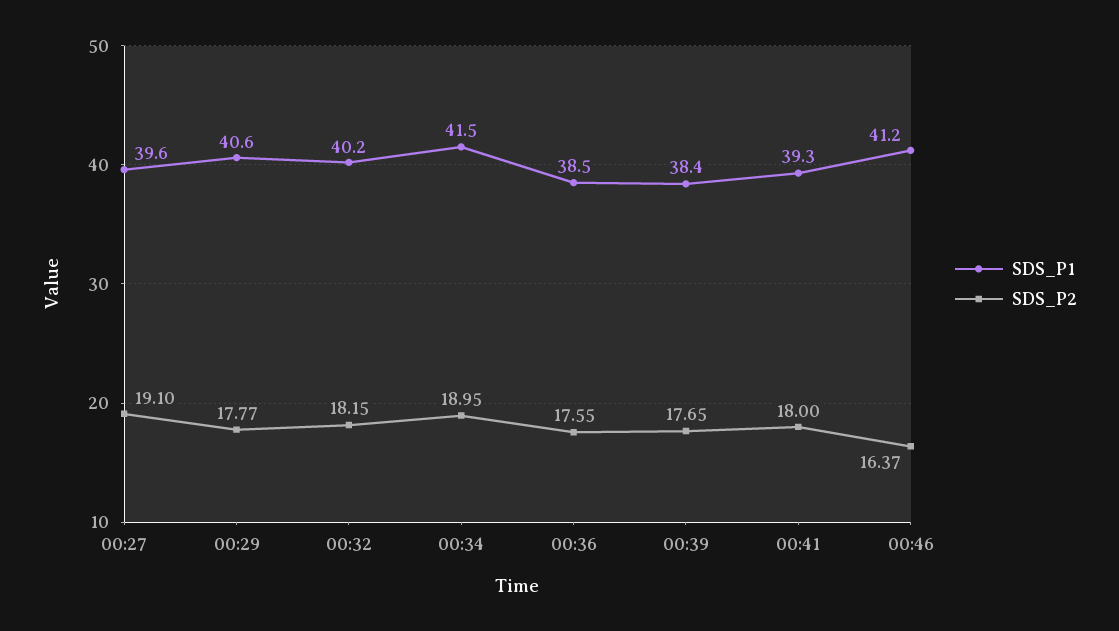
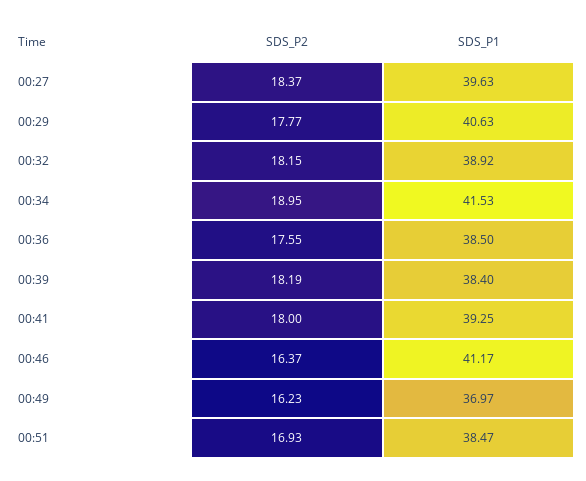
SDS_P2, 00:27: 19.1 -> 18.37
SDS_P1, 00:32: 40.2 -> 38.92
SDS_P2, 00:39: 17.65 -> 18.19
SDS_P2, 00:49: none -> 16.23
SDS_P1, 00:49: none -> 36.97
SDS_P2, 00:51: none -> 16.93
SDS_P1, 00:51: none -> 38.47

